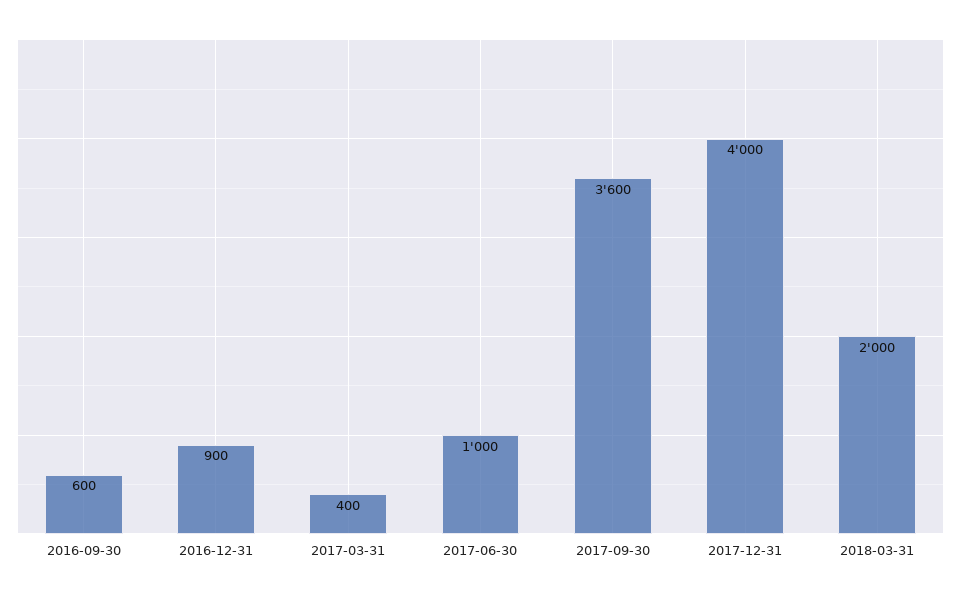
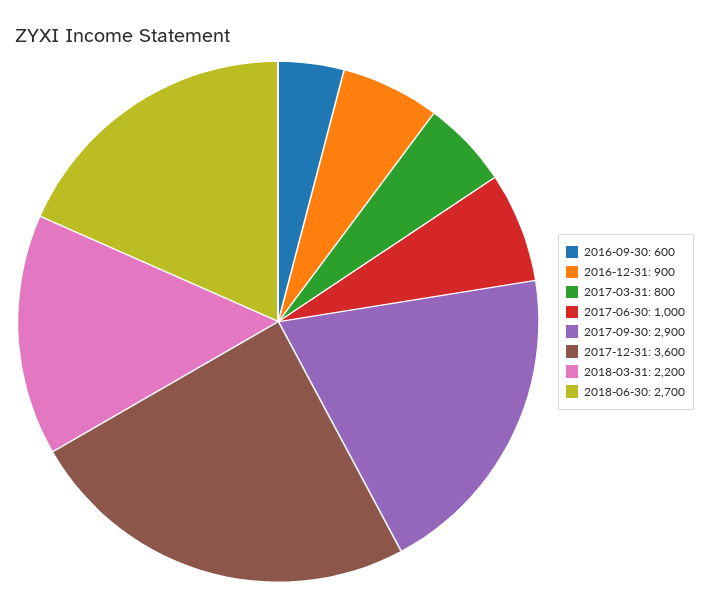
2017-03-31: 400 -> 800
2017-09-30: 3600 -> 2900
2017-12-31: 4000 -> 3600
2018-03-31: 2000 -> 2200
2018-06-30: none -> 2700

